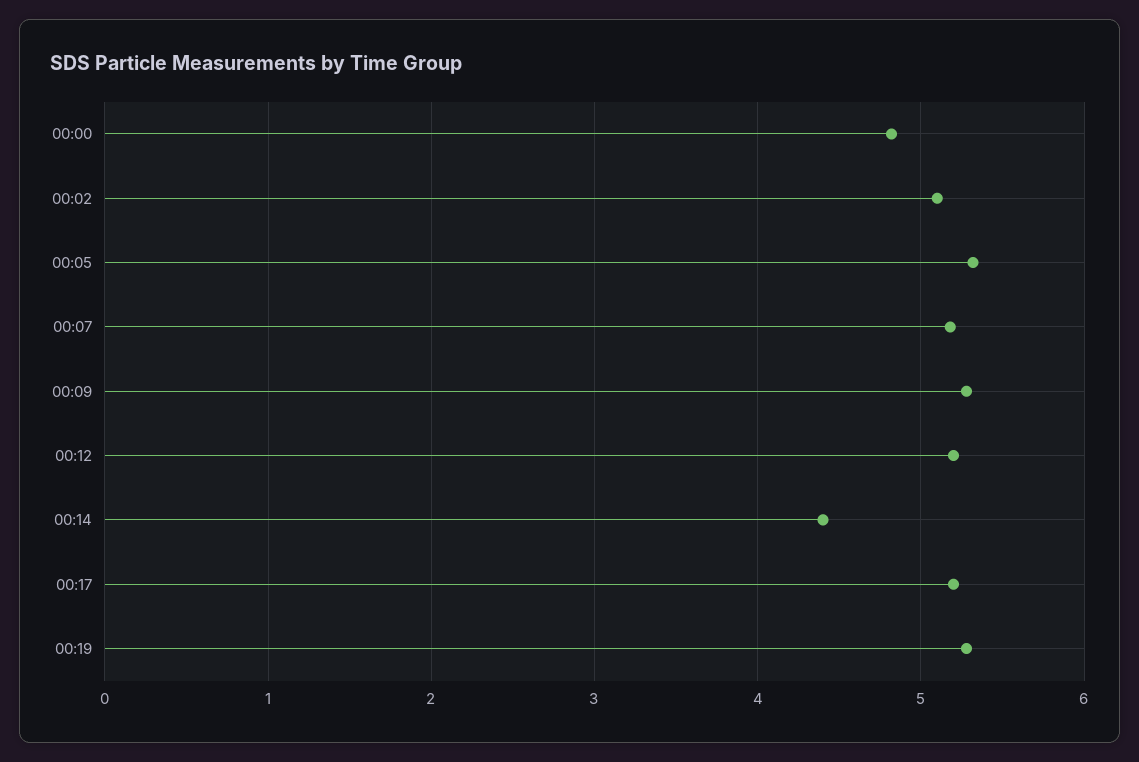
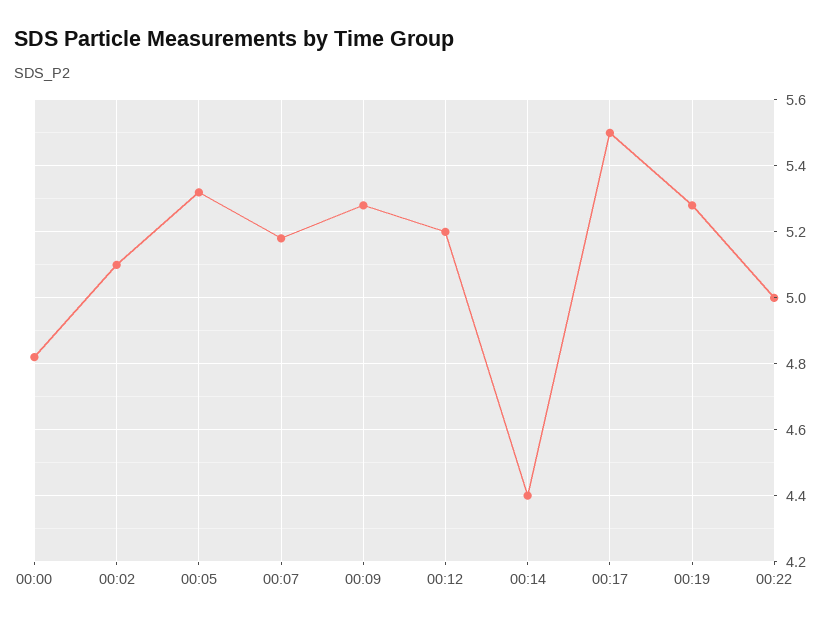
00:17: 5.2 -> 5.5
00:22: none -> 5

